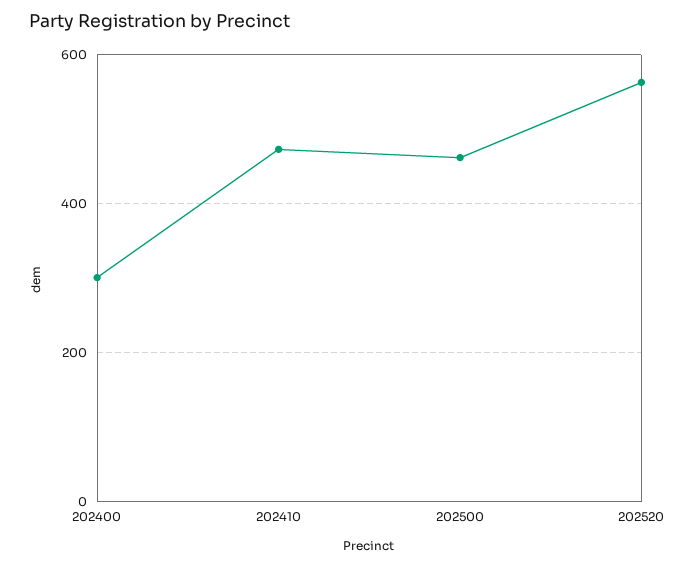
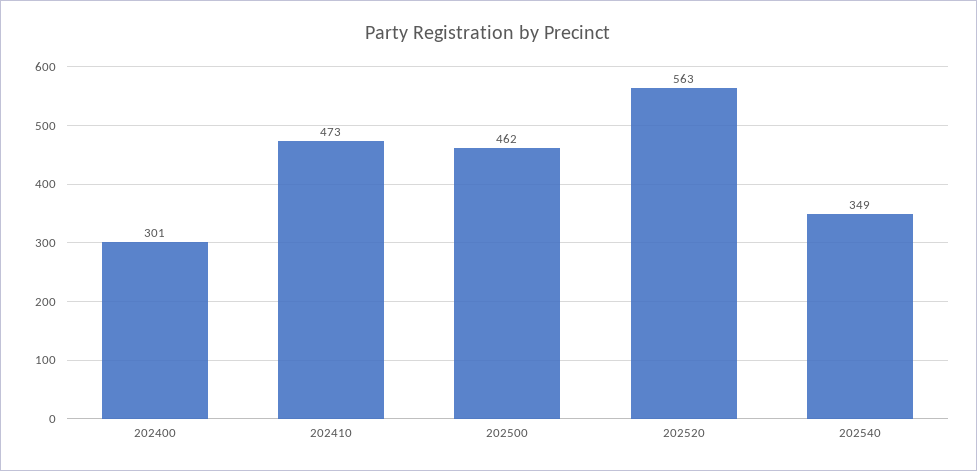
202540: none -> 349

